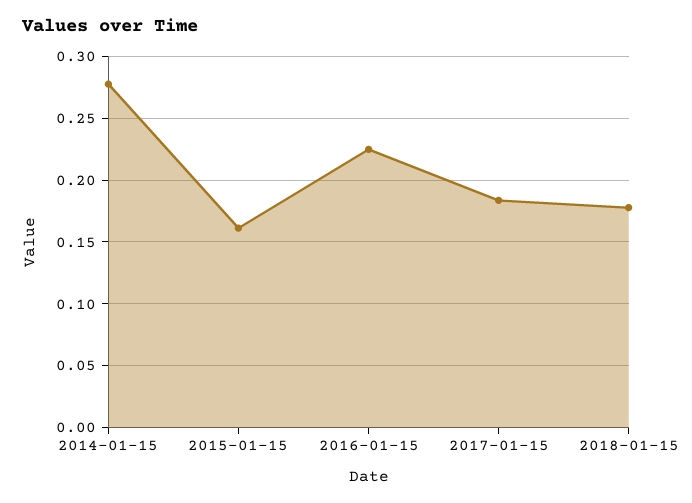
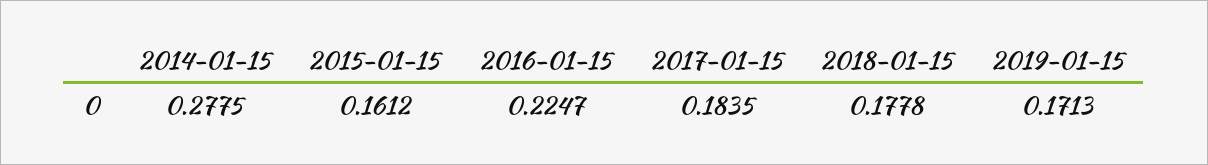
2019-01-15: none -> 0.1713

